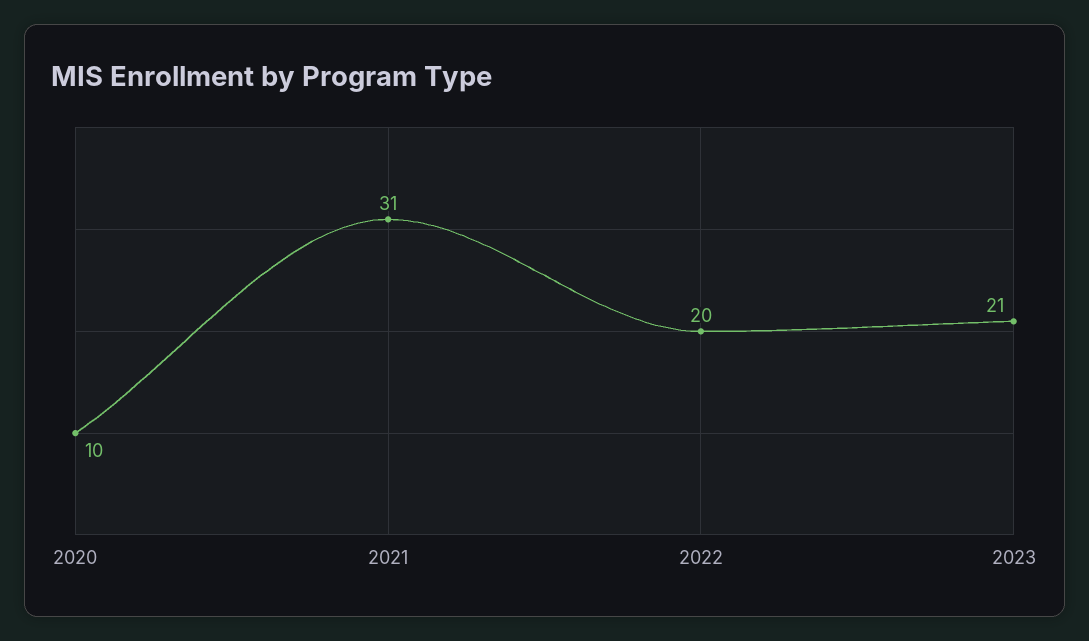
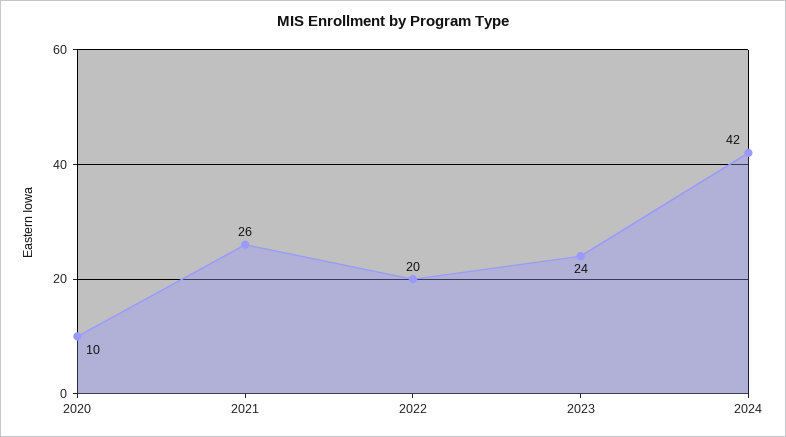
2021: 31 -> 26
2023: 21 -> 24
2024: none -> 42

